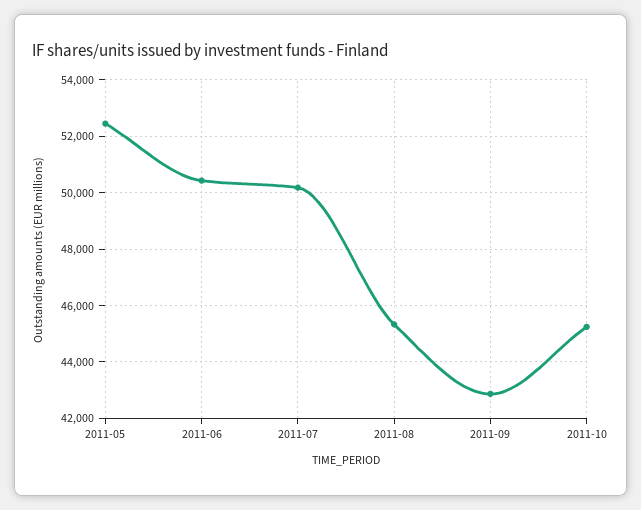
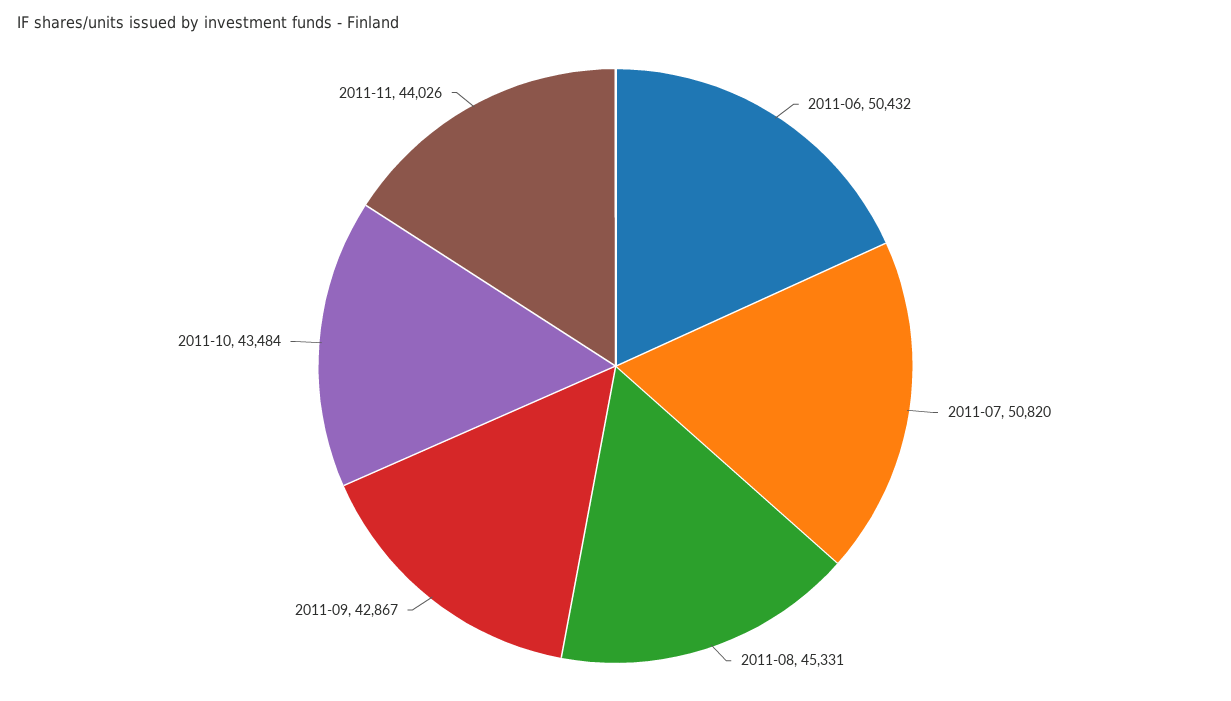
2011-05: 52500 -> none
2011-07: 50250 -> 50820
2011-10: 45250 -> 43484
2011-11: none -> 44026

